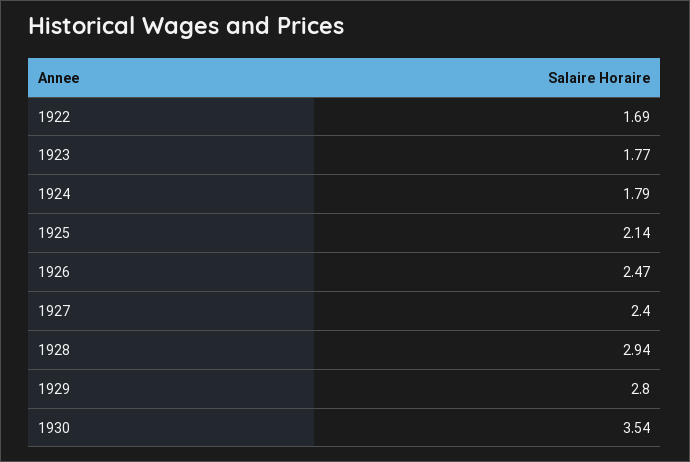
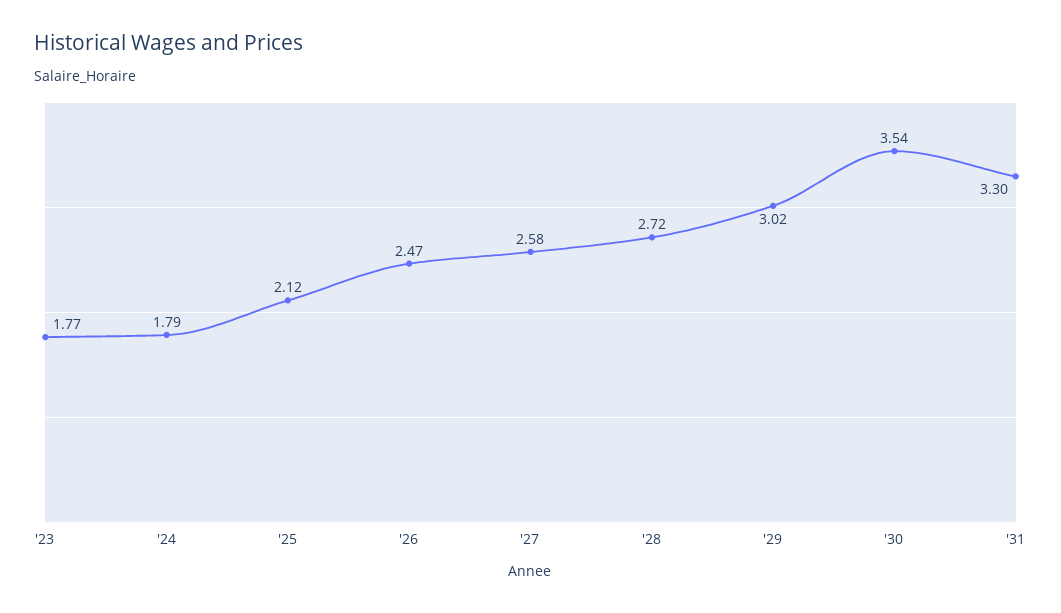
1922: 1.69 -> none
1925: 2.14 -> 2.12
1927: 2.4 -> 2.58
1928: 2.94 -> 2.72
1929: 2.8 -> 3.02
'31: none -> 3.3

